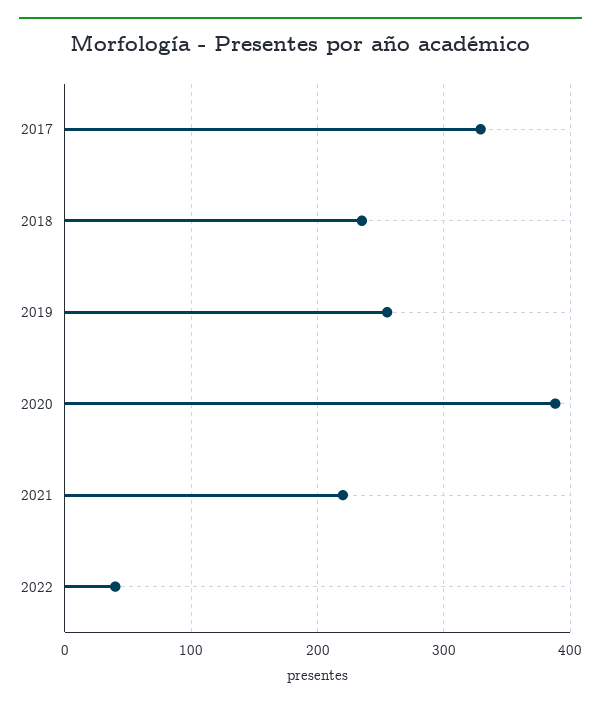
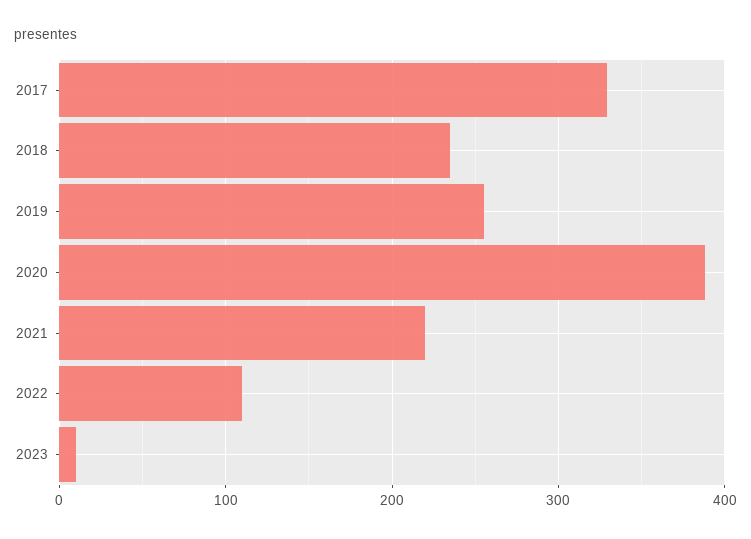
2022: 40 -> 110
2023: none -> 10

